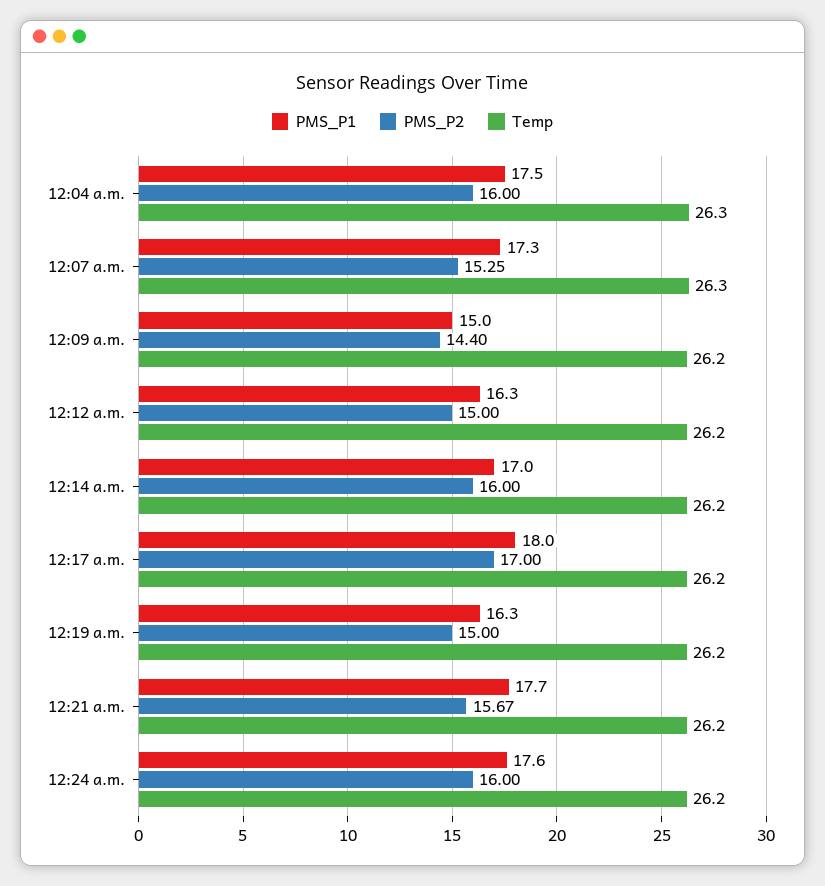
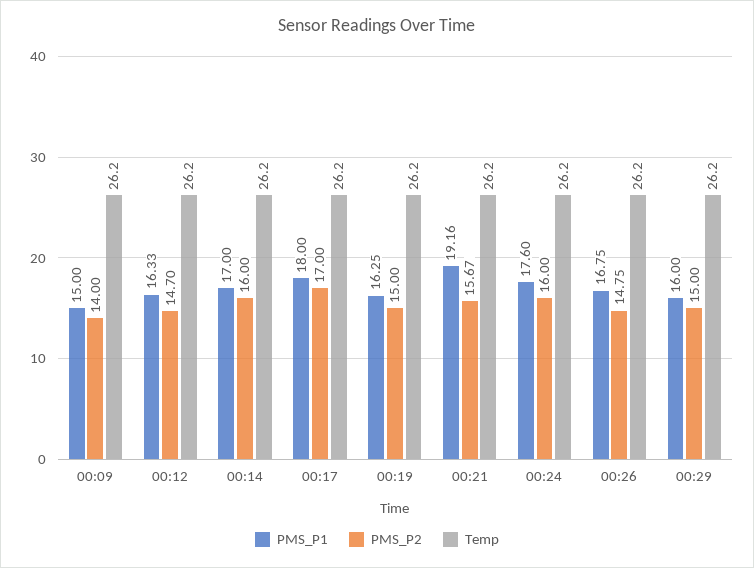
PMS_P1, 12:04 a.m.: 17.5 -> none
PMS_P2, 12:04 a.m.: 16 -> none
Temp, 12:04 a.m.: 26.3 -> none
PMS_P1, 12:07 a.m.: 17.3 -> none
PMS_P2, 12:07 a.m.: 15.25 -> none
Temp, 12:07 a.m.: 26.3 -> none
PMS_P2, 12:09 a.m.: 14.4 -> 14
PMS_P2, 12:12 a.m.: 15 -> 14.7
PMS_P1, 12:21 a.m.: 17.7 -> 19.16
PMS_P1, 00:26: none -> 16.75
PMS_P2, 00:26: none -> 14.75
Temp, 00:26: none -> 26.2
PMS_P1, 00:29: none -> 16
PMS_P2, 00:29: none -> 15
Temp, 00:29: none -> 26.2

